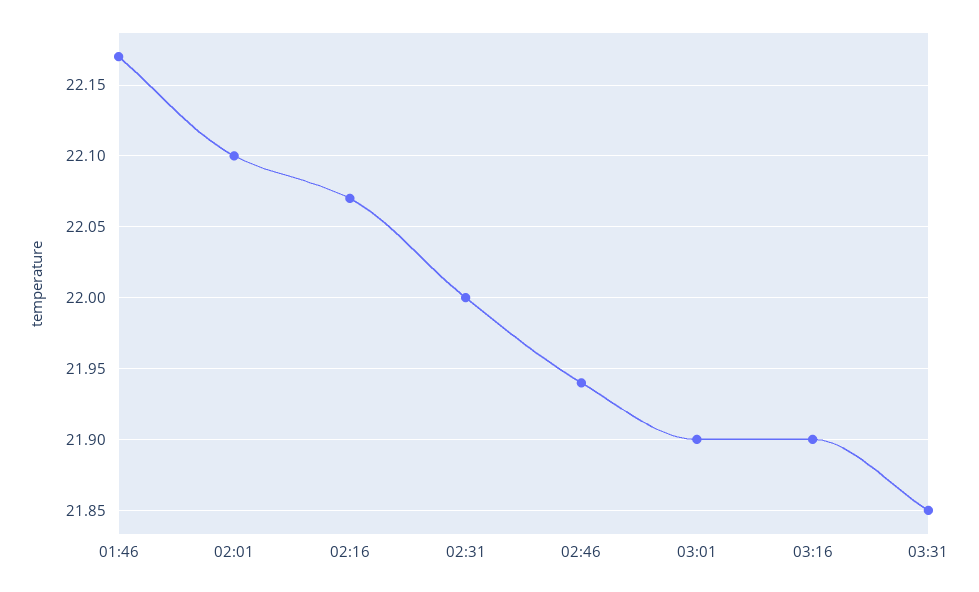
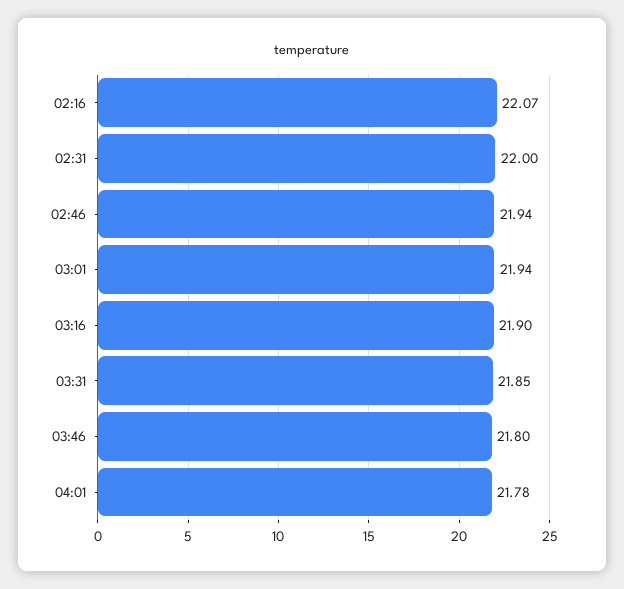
01:46: 22.17 -> none
02:01: 22.1 -> none
03:01: 21.9 -> 21.94
03:46: none -> 21.8
04:01: none -> 21.78

